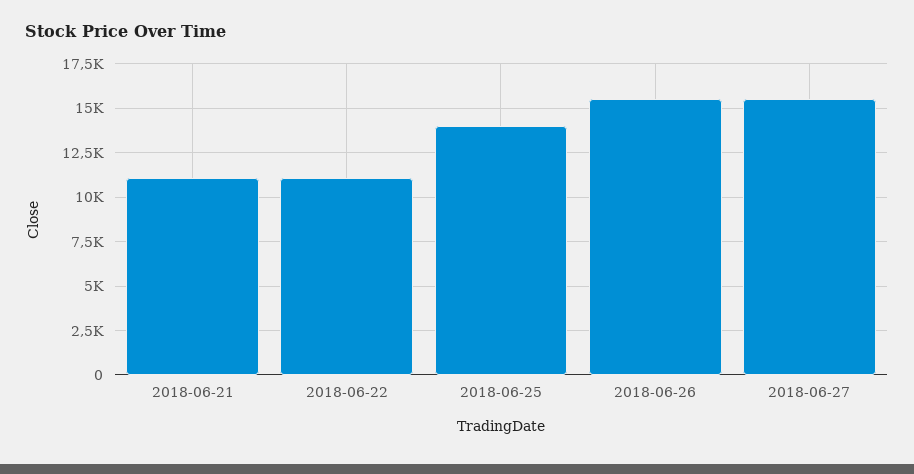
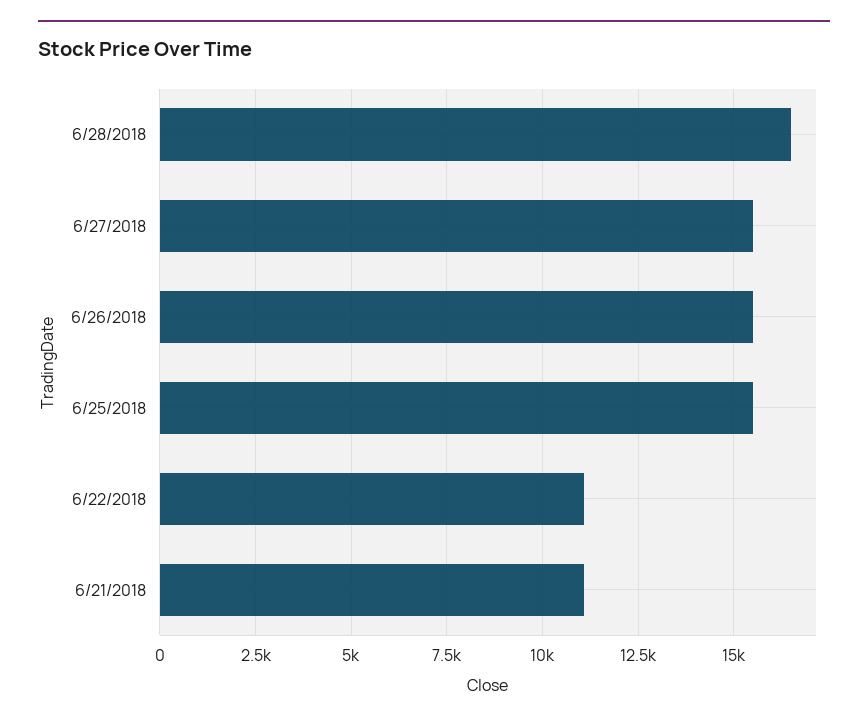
2018-06-25: 14000 -> 15500
6/28/2018: none -> 16500

